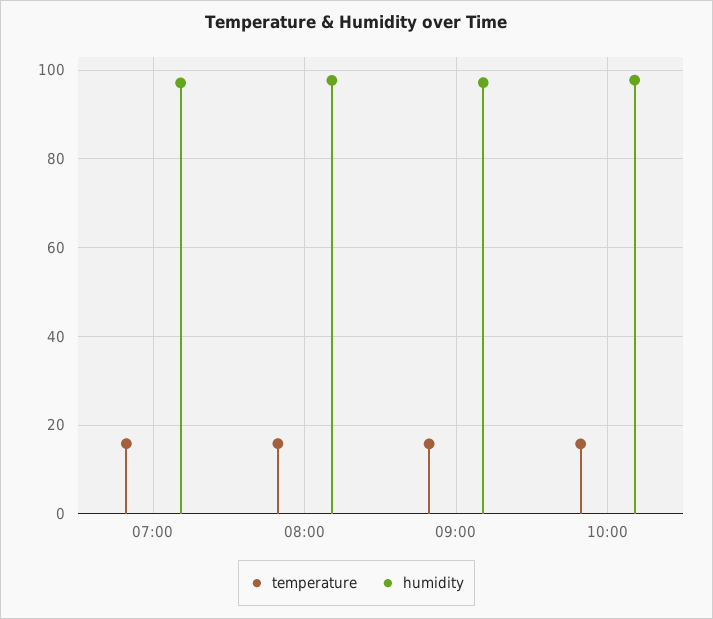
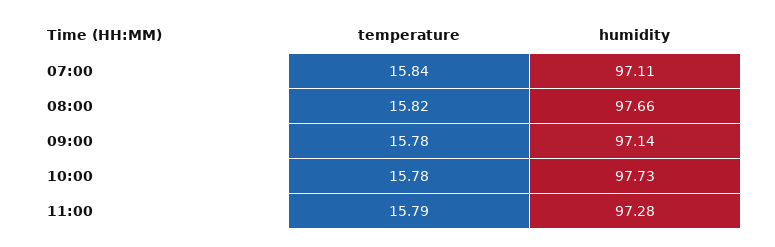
temperature, 11:00: none -> 15.79
humidity, 11:00: none -> 97.28

